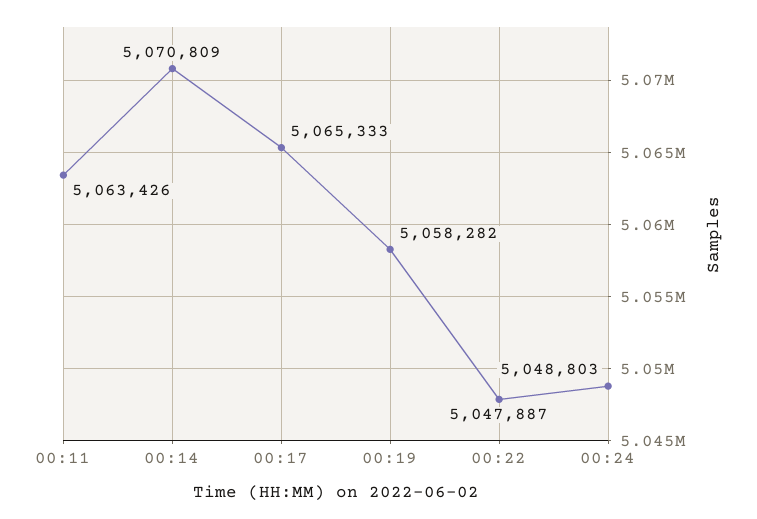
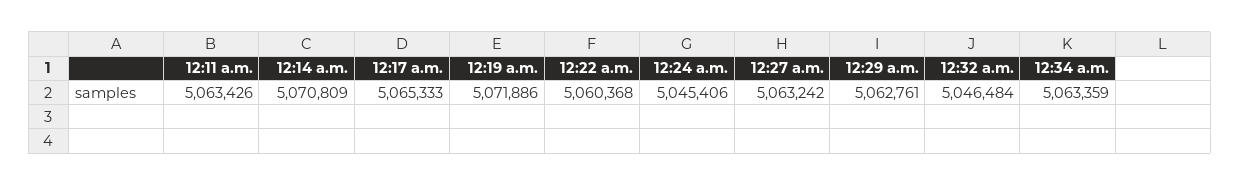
00:19: 5058282 -> 5071886
00:22: 5047887 -> 5060368
00:24: 5048803 -> 5045406
12:27 a.m.: none -> 5063242
12:29 a.m.: none -> 5062761
12:32 a.m.: none -> 5046484
12:34 a.m.: none -> 5063359

